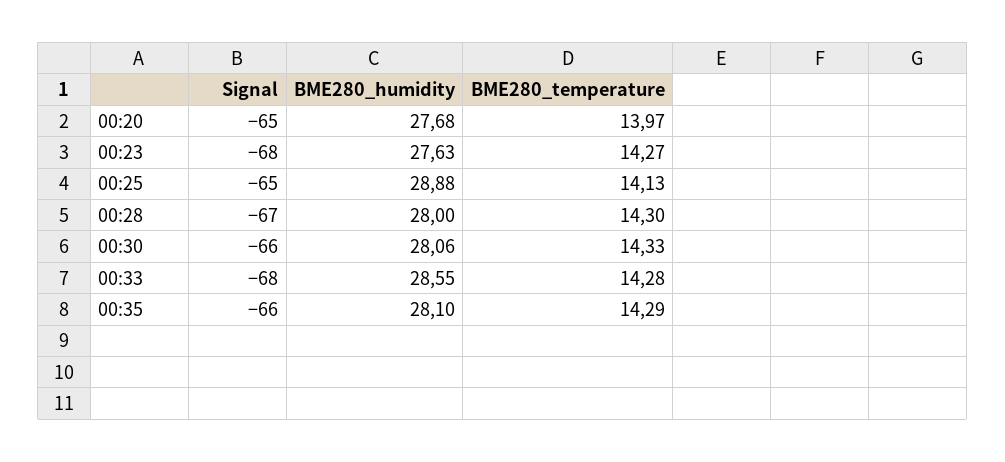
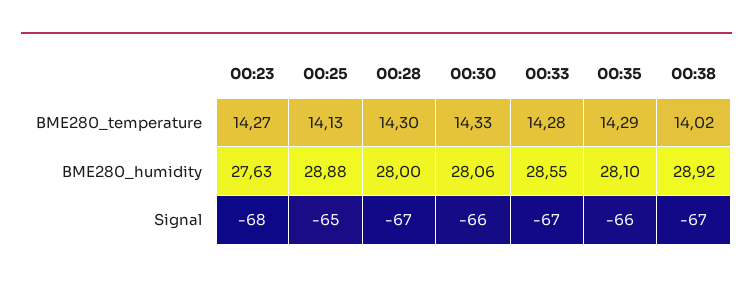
Signal, 00:20: -65 -> none
BME280_humidity, 00:20: 27.68 -> none
BME280_temperature, 00:20: 13.97 -> none
Signal, 00:33: -68 -> -67
BME280_temperature, 00:38: none -> 14.02
BME280_humidity, 00:38: none -> 28.92
Signal, 00:38: none -> -67

